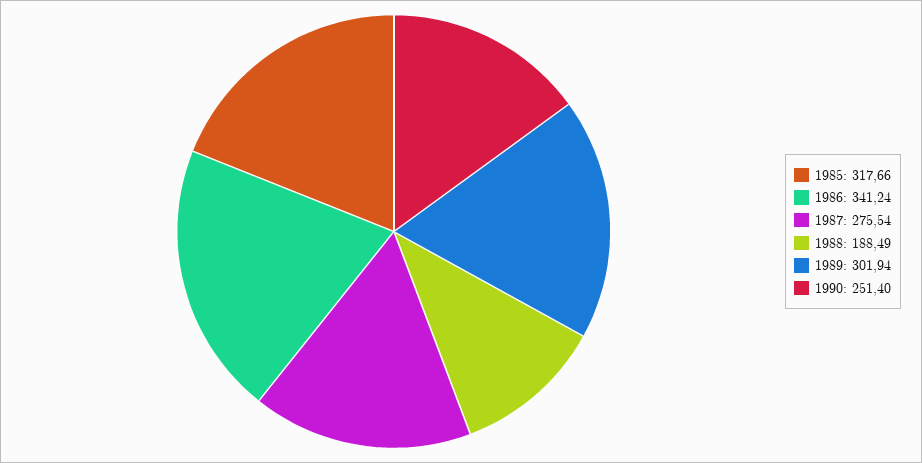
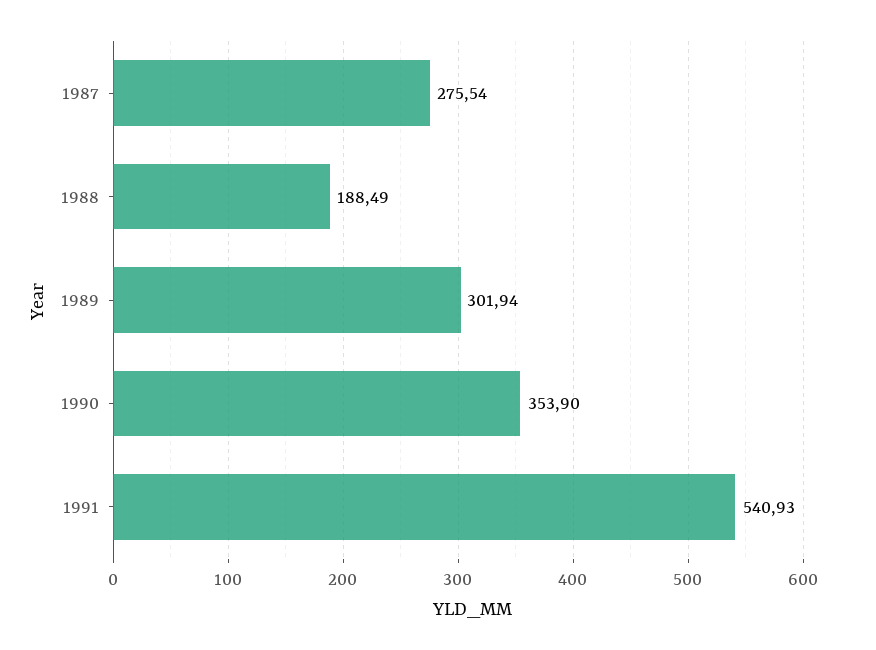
1985: 317.66 -> none
1986: 341.24 -> none
1990: 251.4 -> 353.9
1991: none -> 540.93

